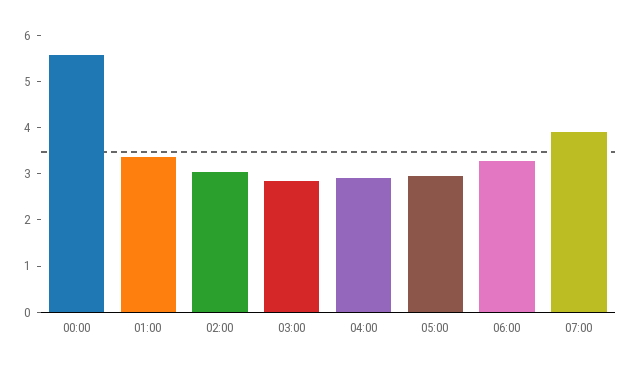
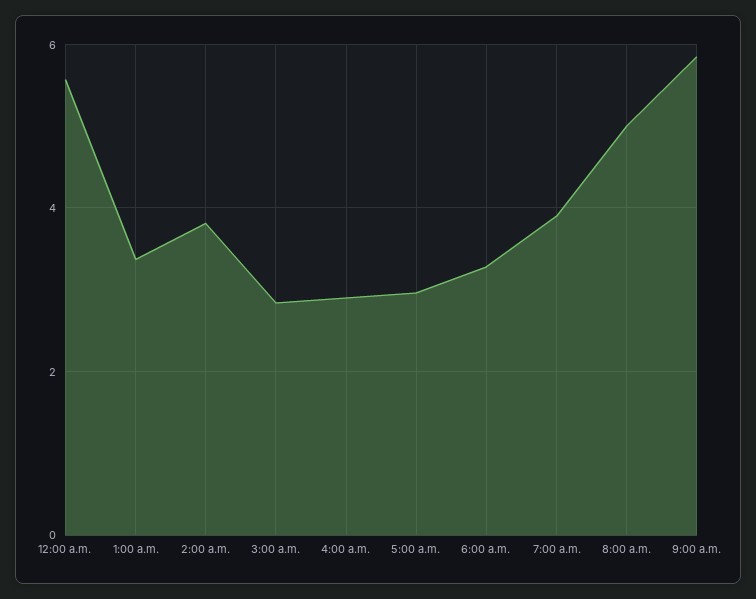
02:00: 3 -> 3.8
8:00 a.m.: none -> 5
9:00 a.m.: none -> 5.8

